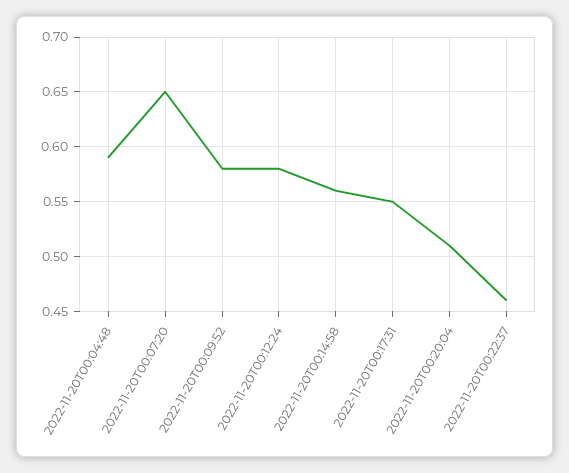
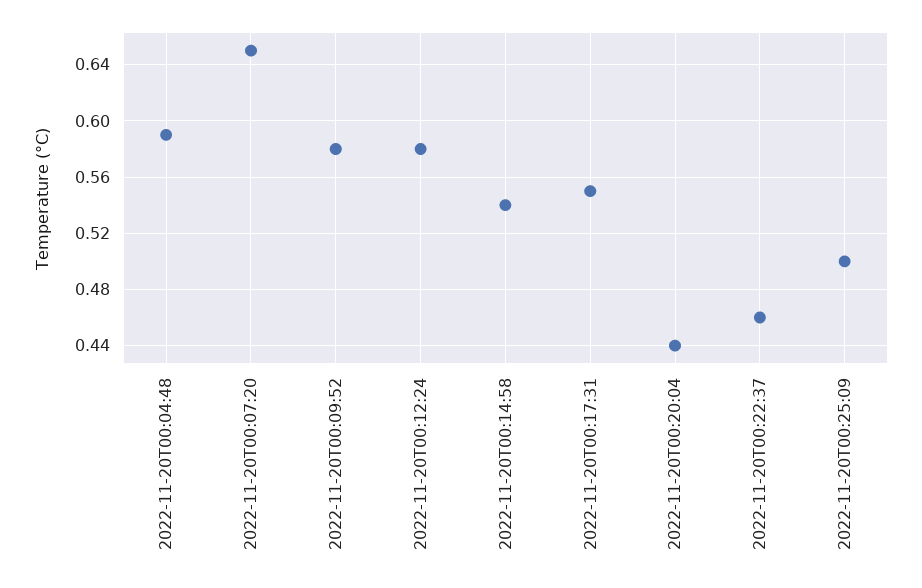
2022-11-20T00:14:58: 0.56 -> 0.54
2022-11-20T00:20:04: 0.51 -> 0.44
2022-11-20T00:25:09: none -> 0.5

